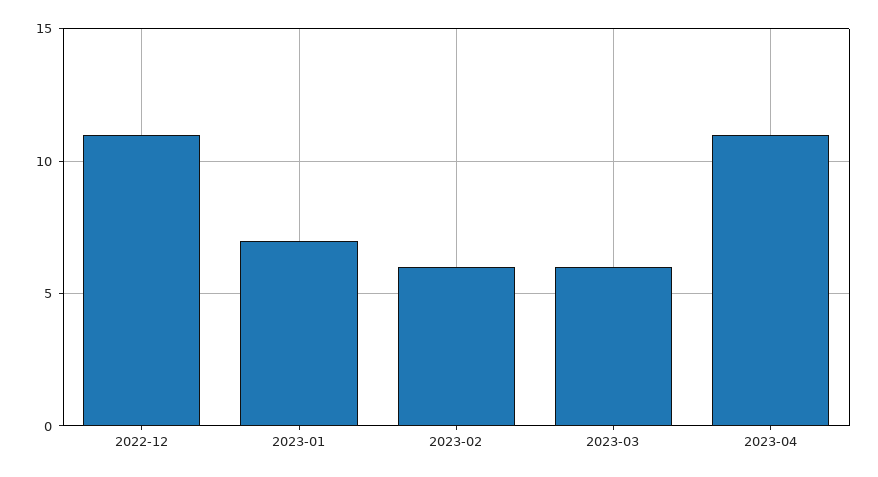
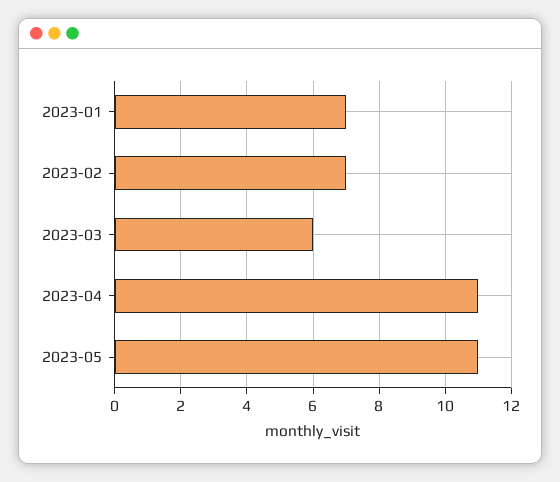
2022-12: 11 -> none
2023-02: 6 -> 7
2023-05: none -> 11

